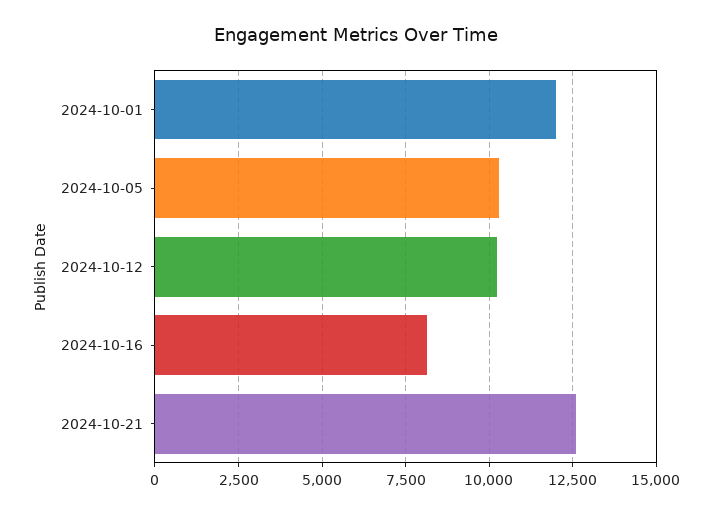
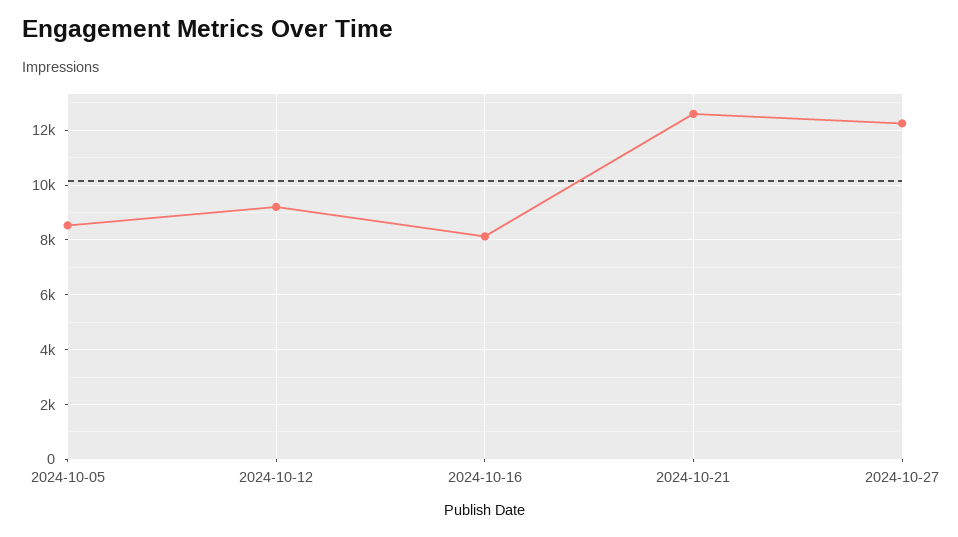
2024-10-01: 12000 -> none
2024-10-05: 10250 -> 8500
2024-10-12: 10250 -> 9250
2024-10-27: none -> 12250

